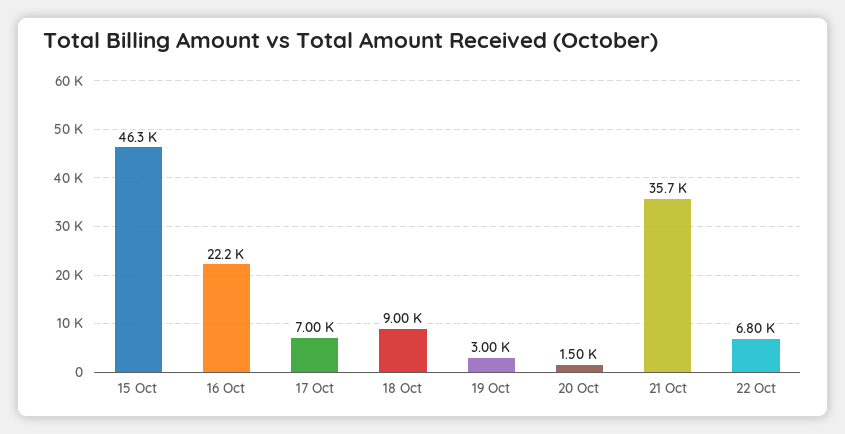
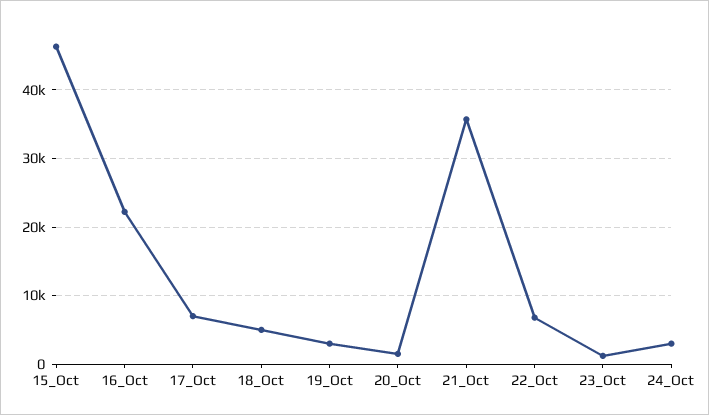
18 Oct: 9000 -> 5000
23_Oct: none -> 1000
24_Oct: none -> 3000

